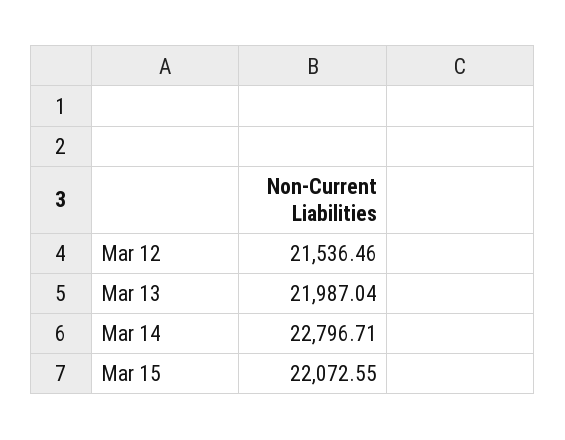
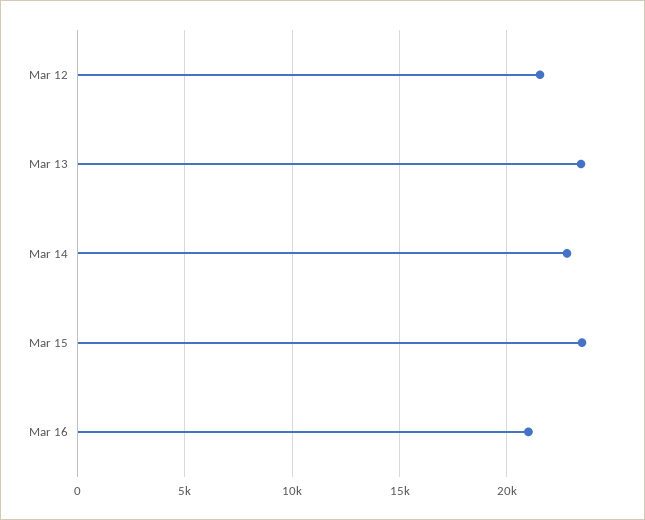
Mar 13: 21987.04 -> 23500
Mar 15: 22072.55 -> 23500
Mar 16: none -> 21000

